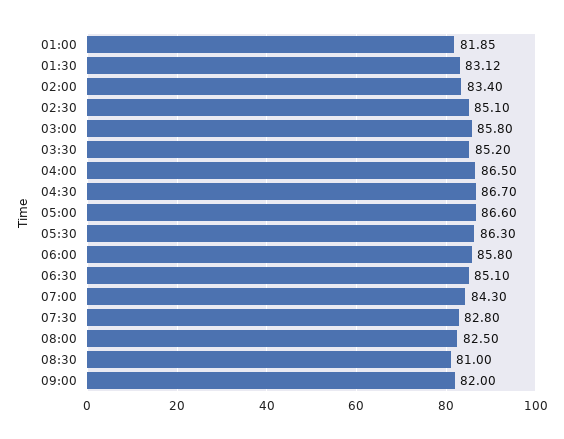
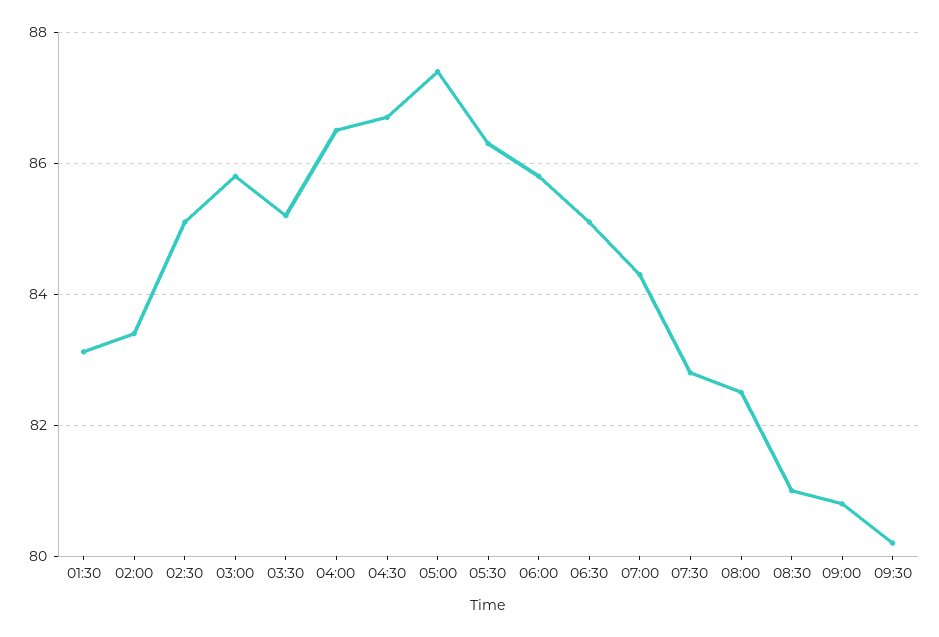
01:00: 81.85 -> none
05:00: 86.6 -> 87.4
09:00: 82 -> 80.8
09:30: none -> 80.2

